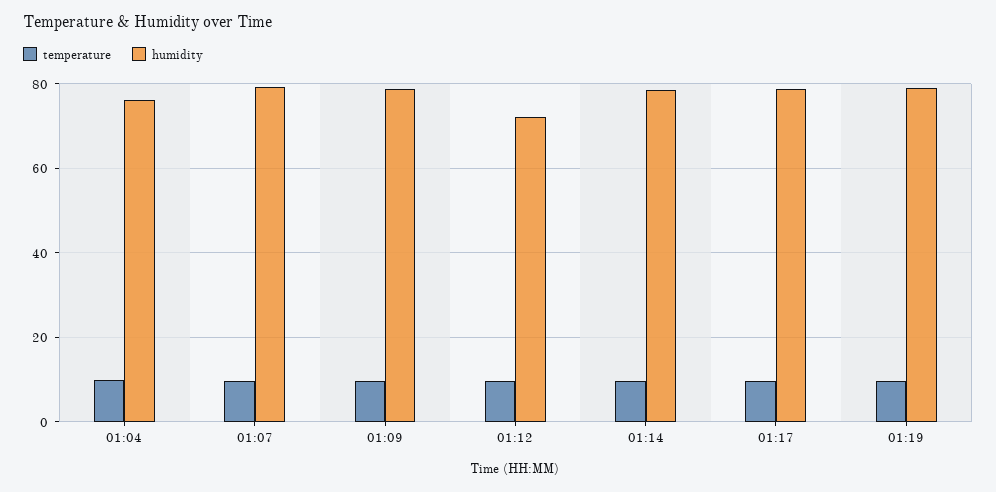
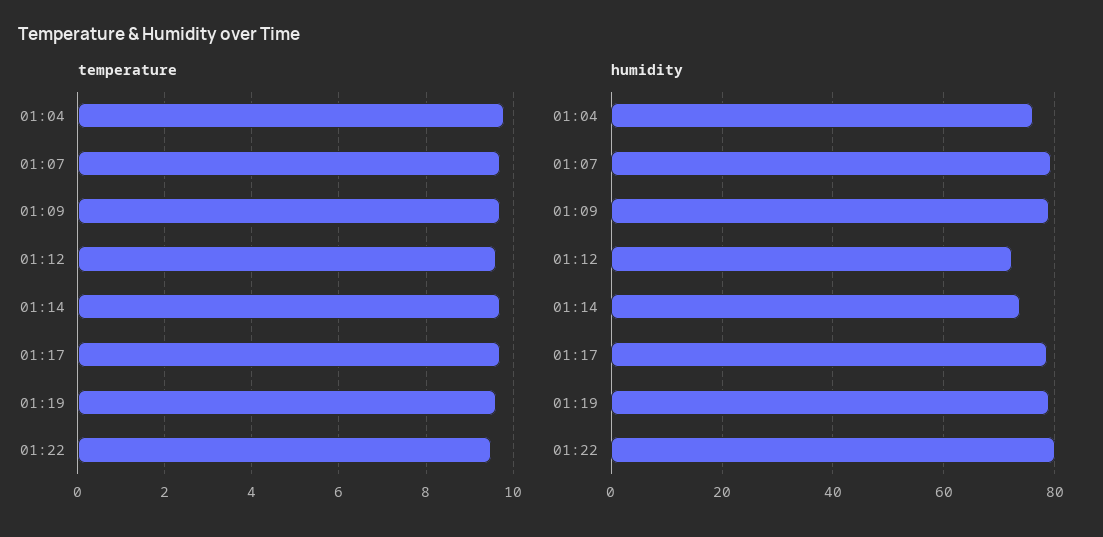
humidity, 01:14: 78 -> 74
temperature, 01:22: none -> 9.5
humidity, 01:22: none -> 80

